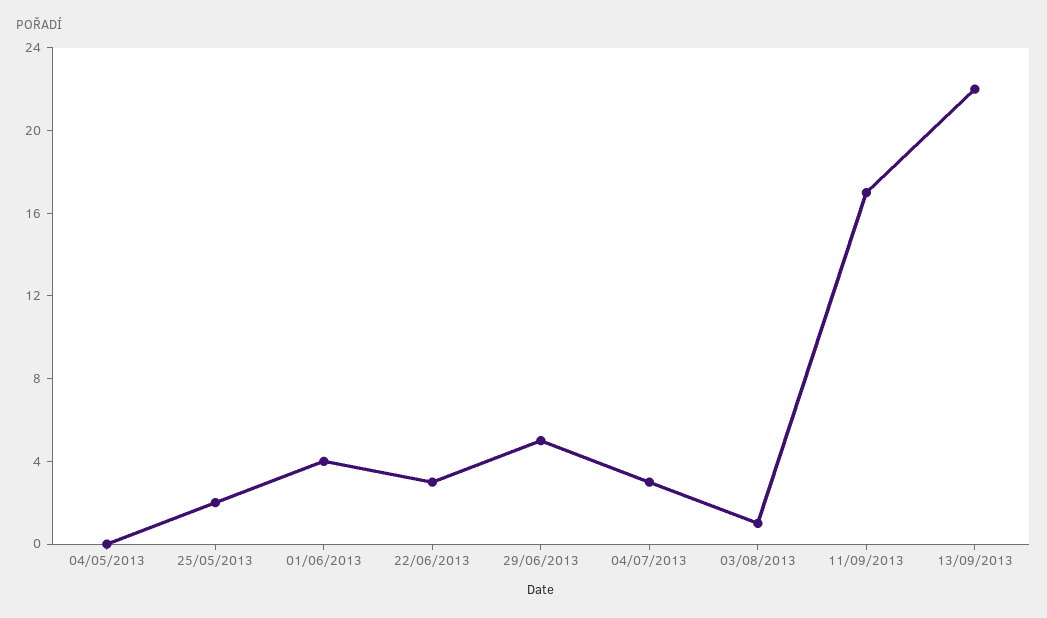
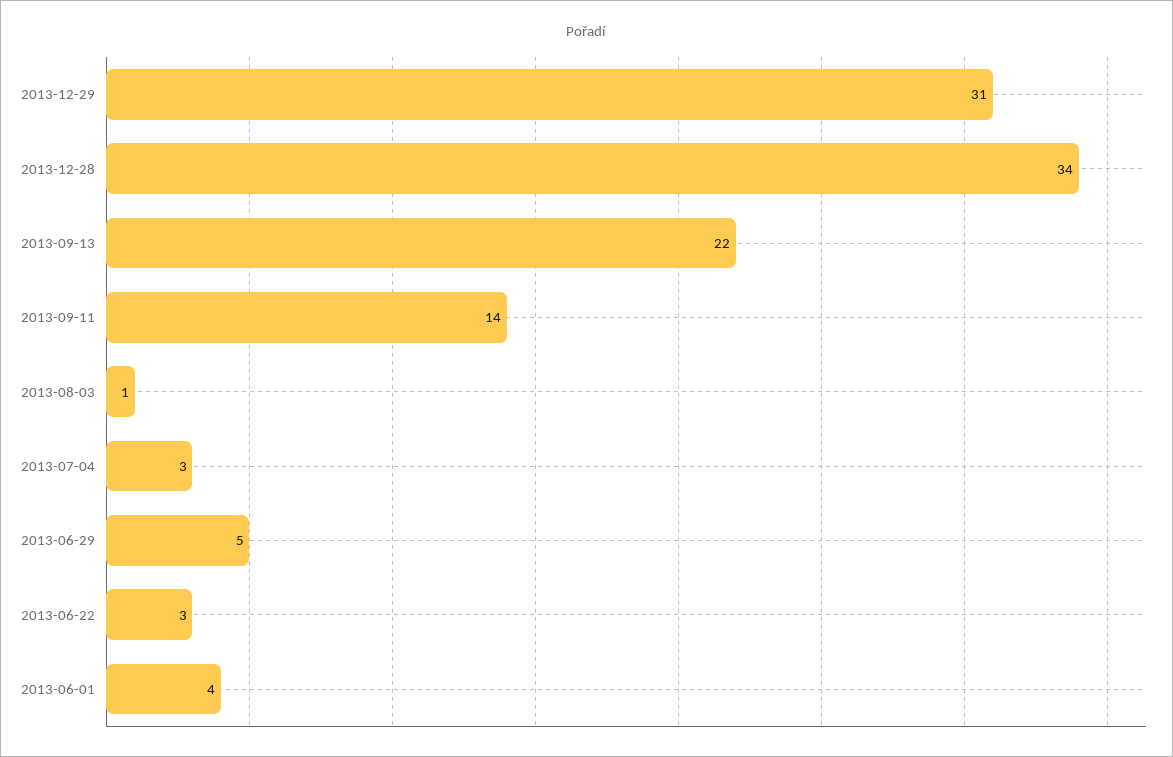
04/05/2013: 0 -> none
25/05/2013: 2 -> none
11/09/2013: 17 -> 14
2013-12-29: none -> 31
2013-12-28: none -> 34

